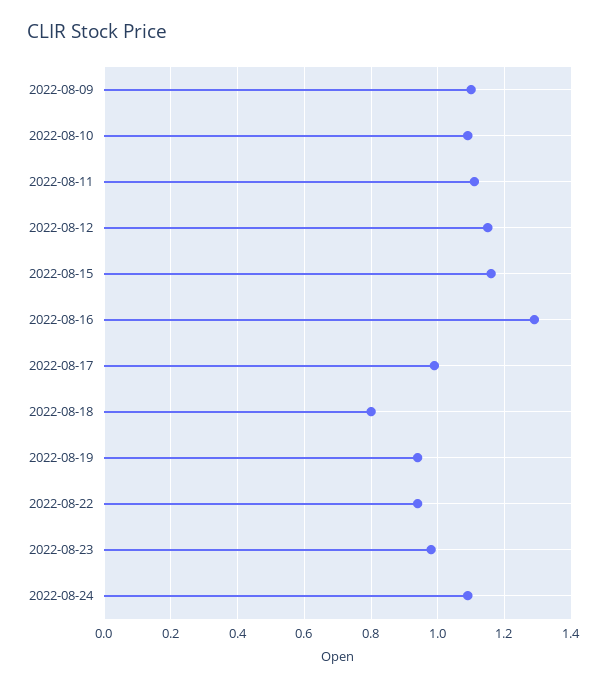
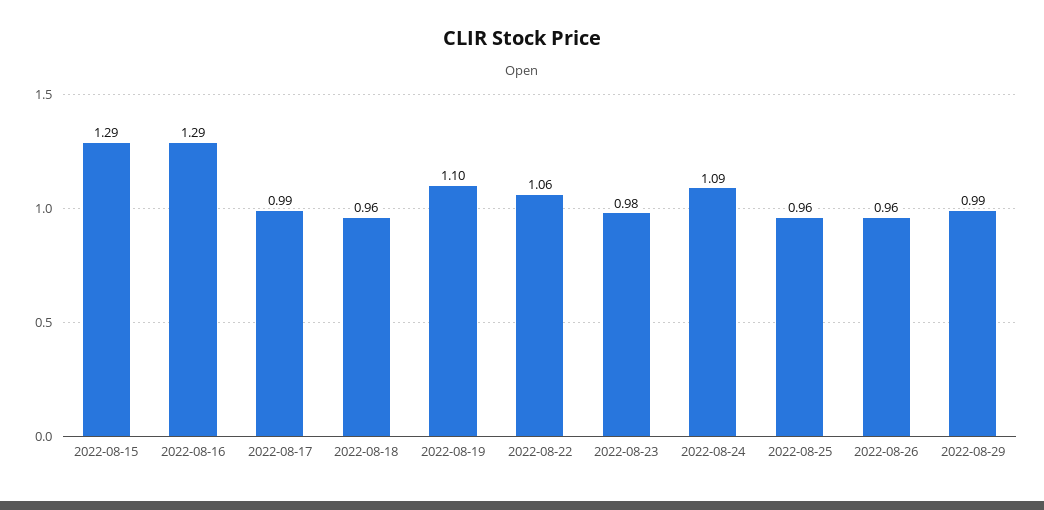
2022-08-09: 1.1 -> none
2022-08-10: 1.1 -> none
2022-08-11: 1.1 -> none
2022-08-12: 1.15 -> none
2022-08-15: 1.15 -> 1.29
2022-08-18: 0.8 -> 0.96
2022-08-19: 0.95 -> 1.1
2022-08-22: 0.95 -> 1.06
2022-08-25: none -> 0.96
2022-08-26: none -> 0.96
2022-08-29: none -> 0.99

